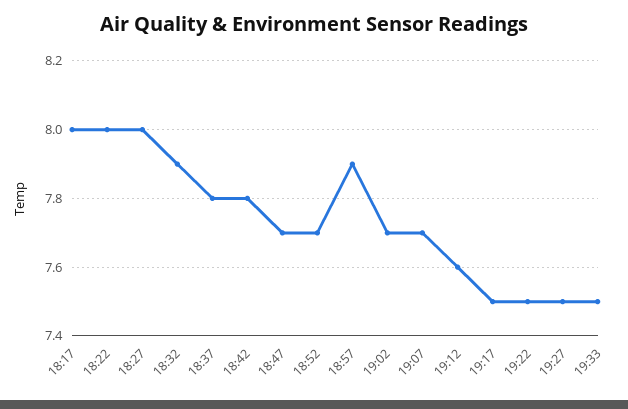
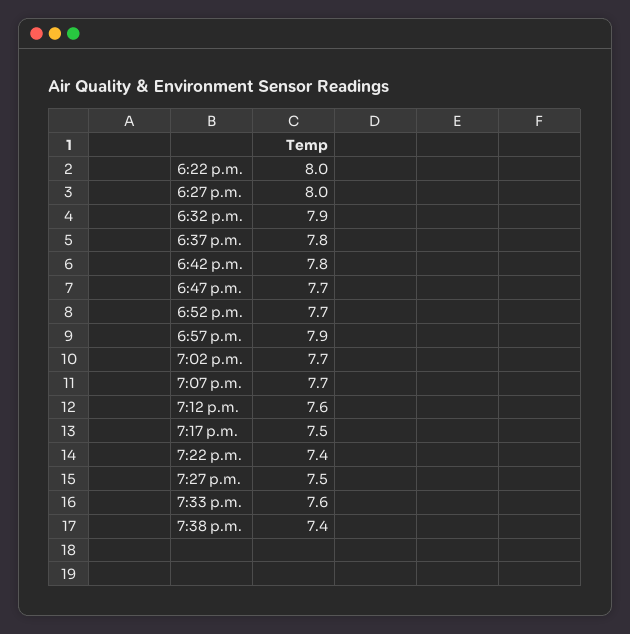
18:17: 8 -> none
19:22: 7.5 -> 7.4
19:33: 7.5 -> 7.6
7:38 p.m.: none -> 7.4

